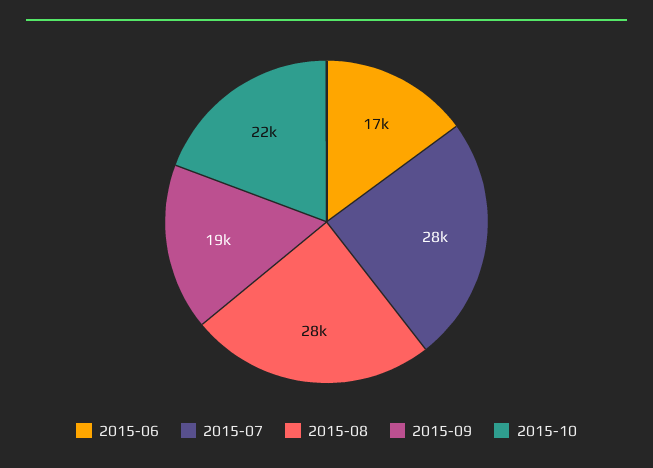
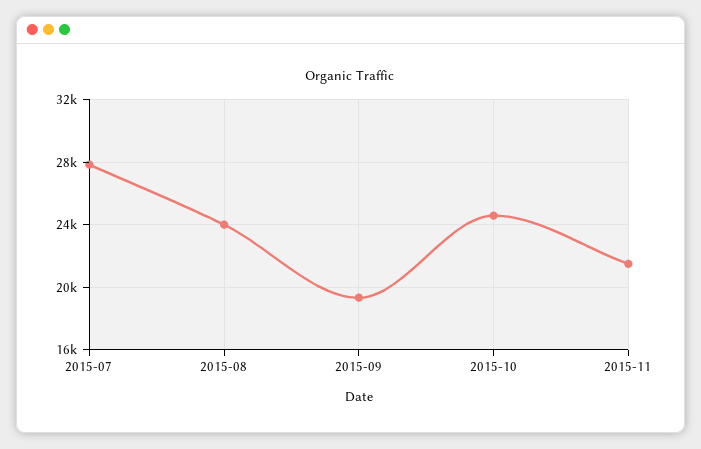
2015-06: 17000 -> none
2015-08: 28000 -> 24000
2015-10: 22000 -> 24500
2015-11: none -> 21500

